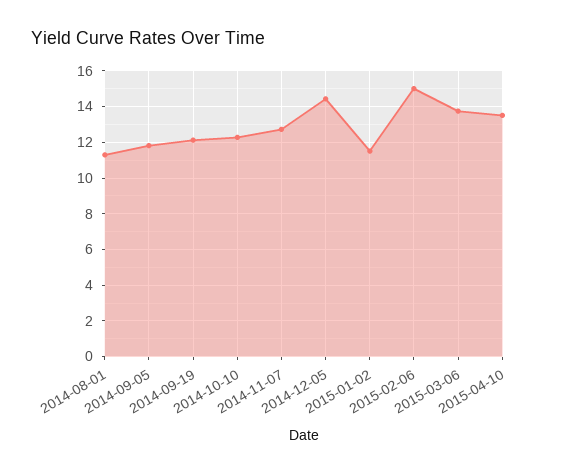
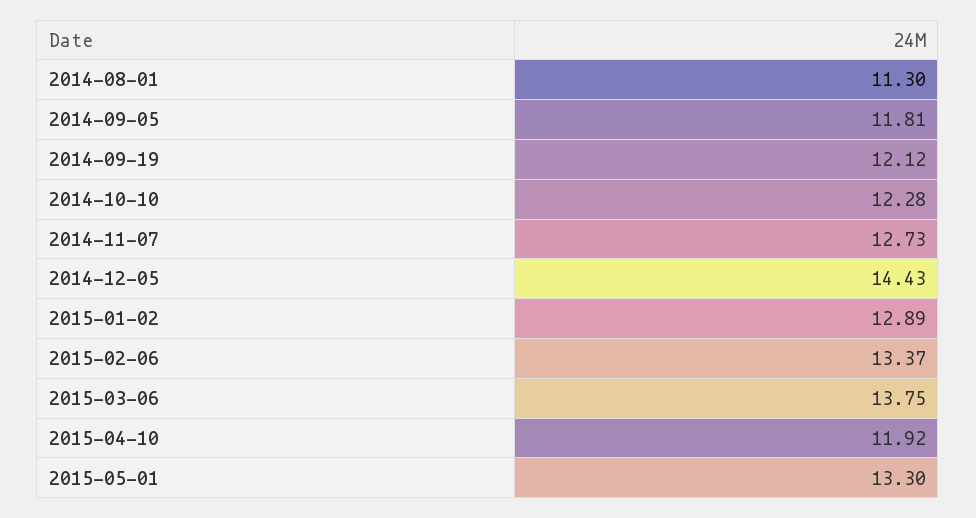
2015-01-02: 11.5 -> 12.89
2015-02-06: 15 -> 13.37
2015-04-10: 13.5 -> 11.92
2015-05-01: none -> 13.3

